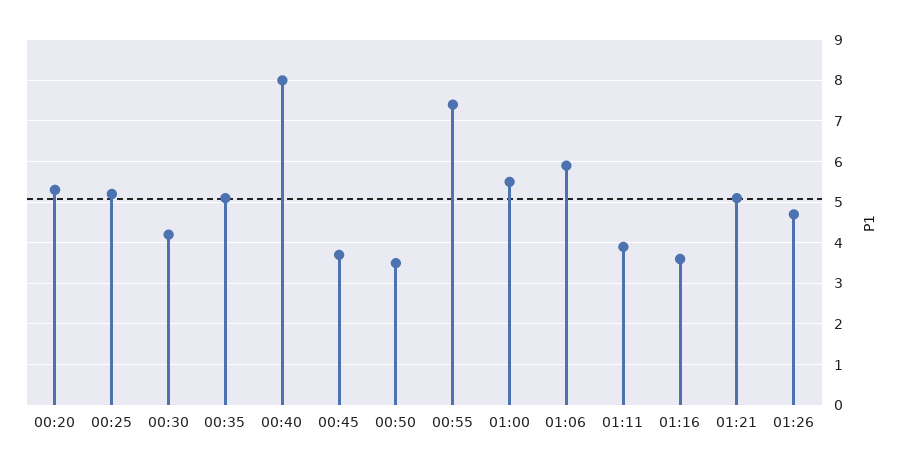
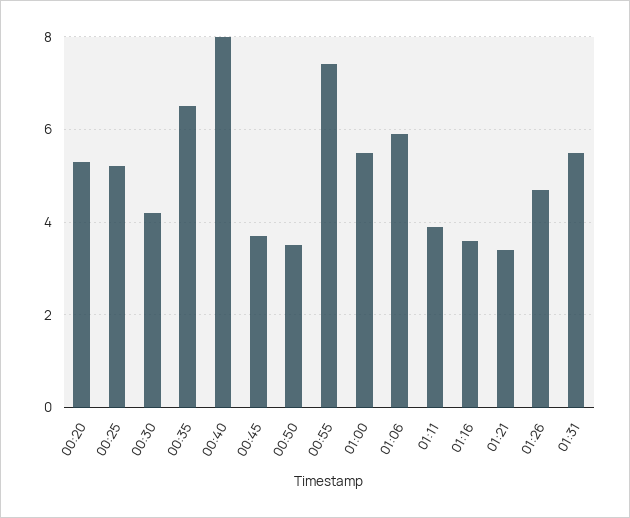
00:35: 5 -> 6.5
01:21: 5 -> 3.5
01:31: none -> 5.5

